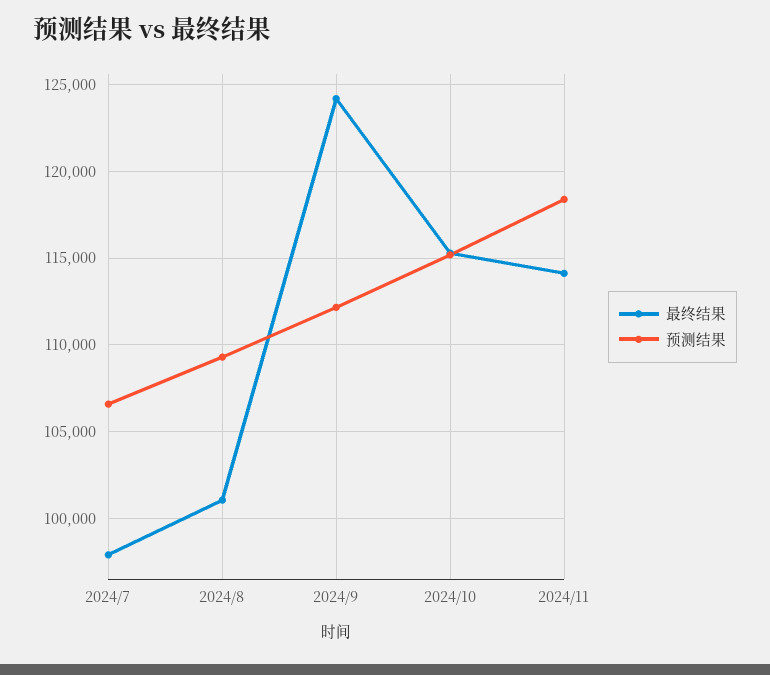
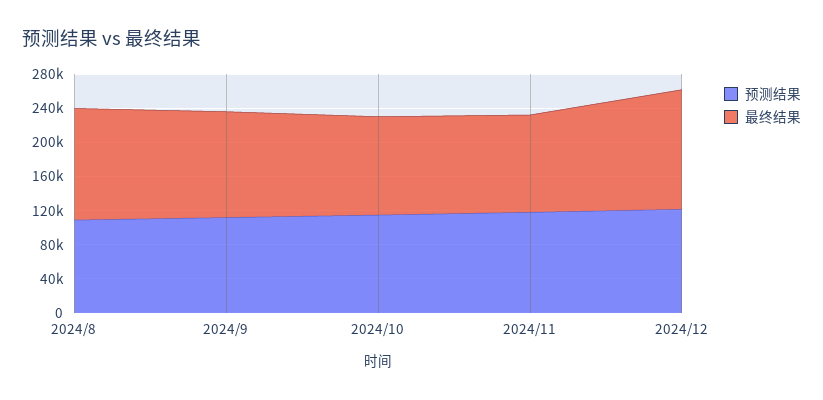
最终结果, 2024/7: 98000 -> none
预测结果, 2024/7: 106500 -> none
最终结果, 2024/8: 101000 -> 130000
预测结果, 2024/12: none -> 120000
最终结果, 2024/12: none -> 140000

